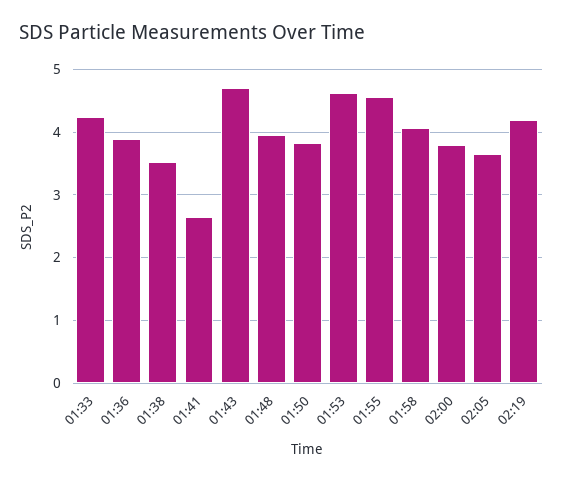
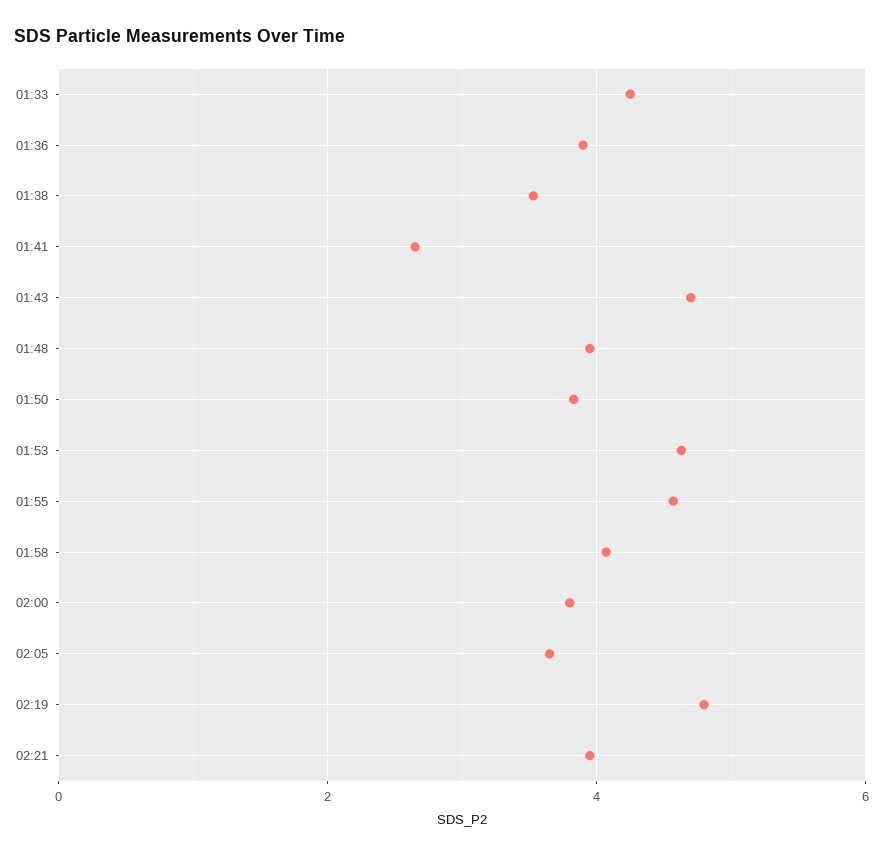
02:19: 4.2 -> 4.8
02:21: none -> 4

